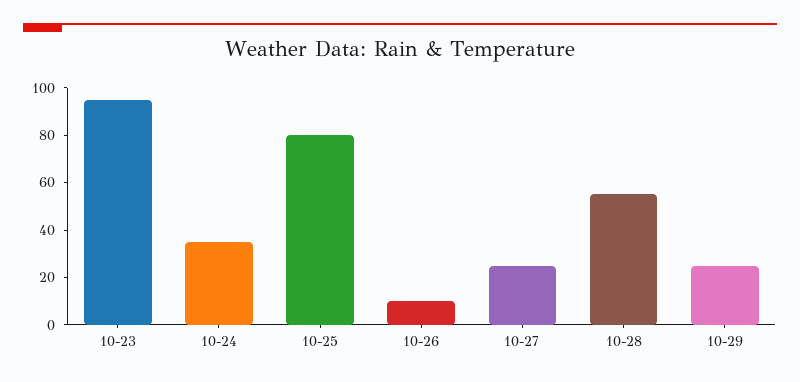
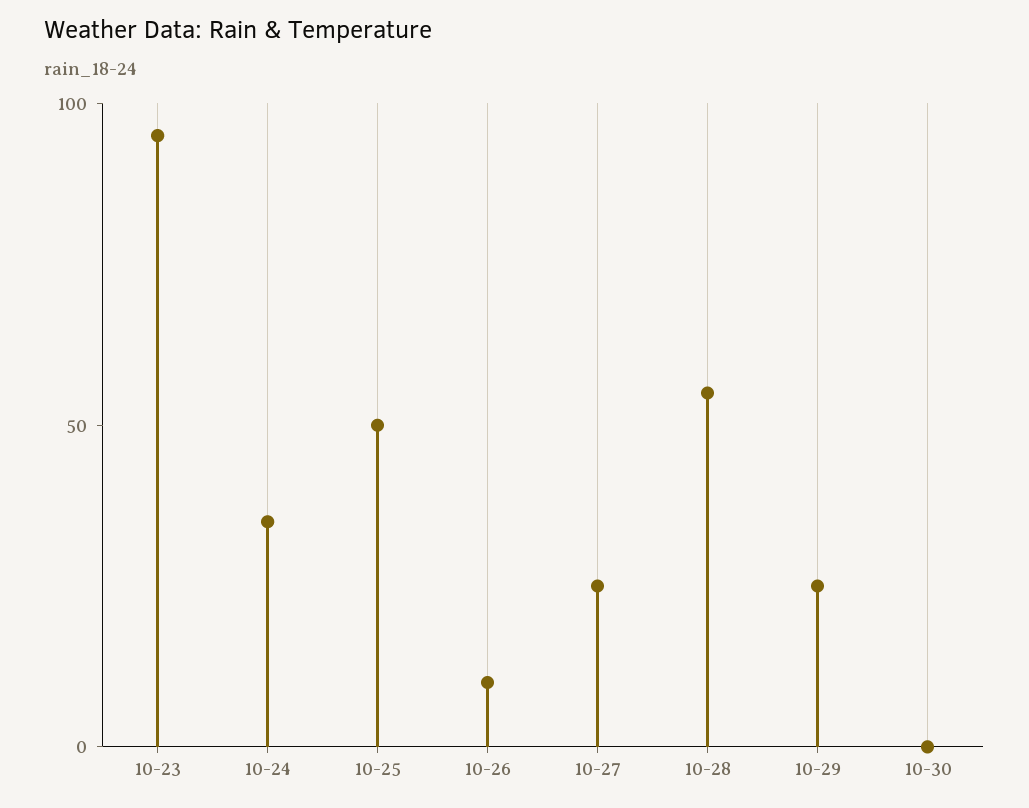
10-25: 80 -> 50
10-30: none -> 0

